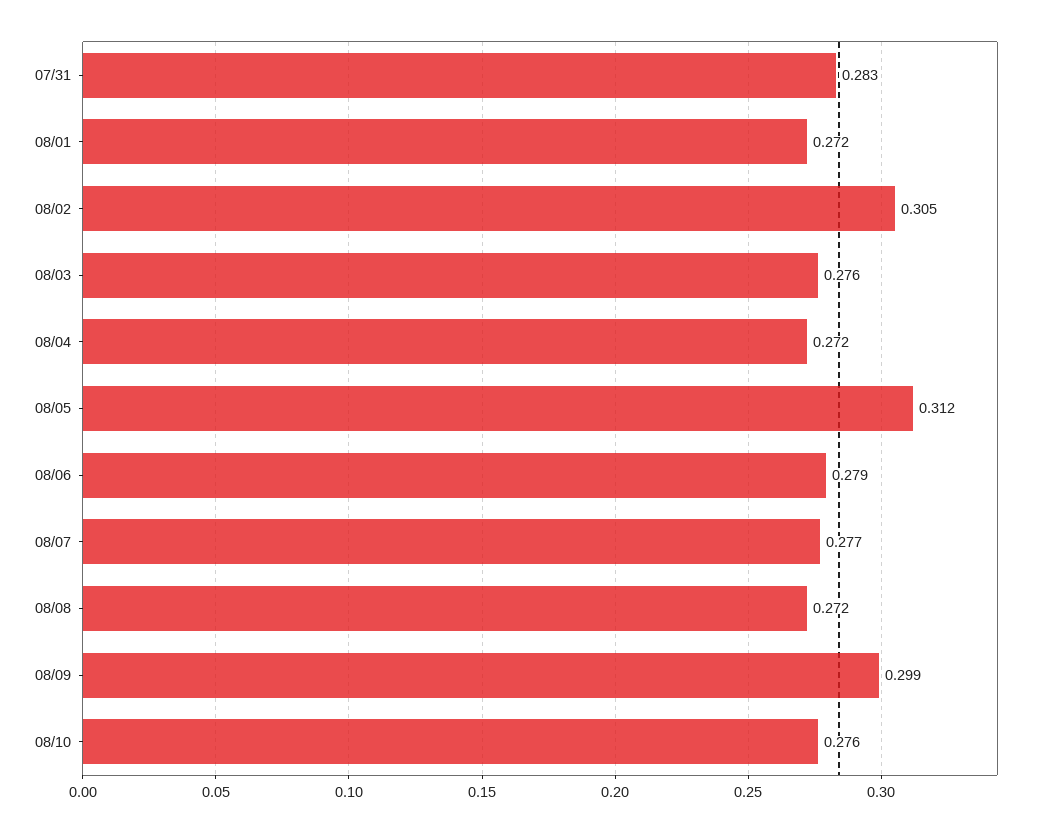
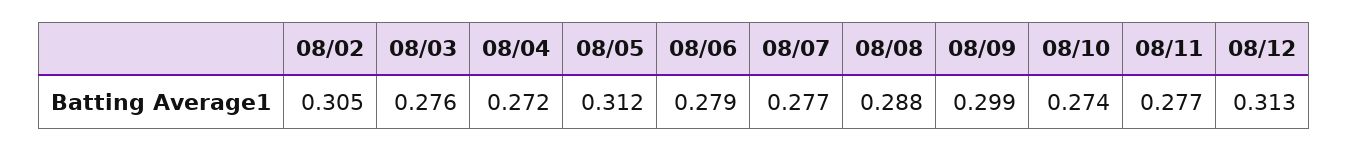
07/31: 0.283 -> none
08/01: 0.272 -> none
08/08: 0.272 -> 0.288
08/10: 0.276 -> 0.274
08/11: none -> 0.277
08/12: none -> 0.313

